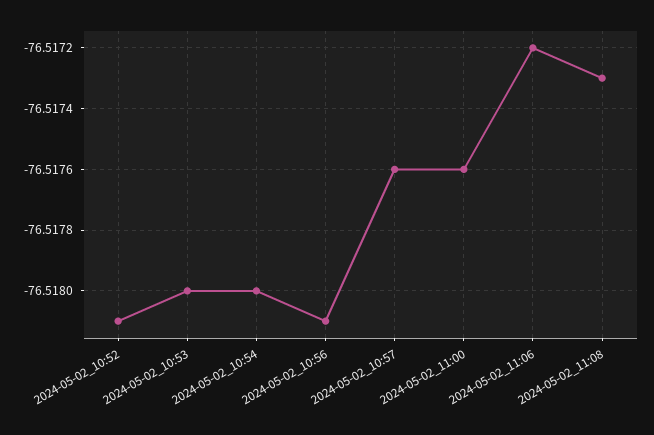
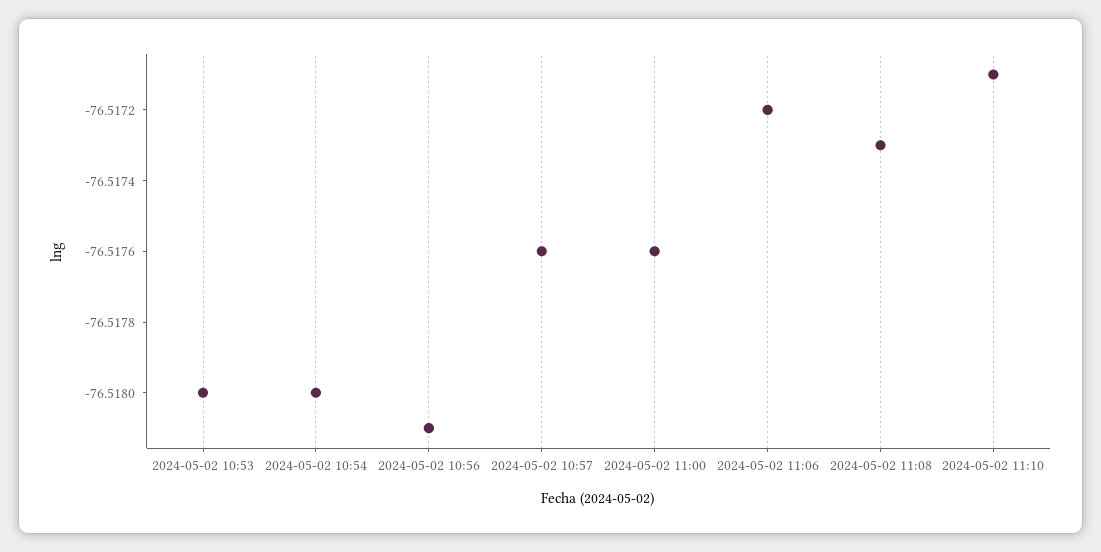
2024-05-02_10:52: -76.5181 -> none
2024-05-02 11:10: none -> -76.5171

